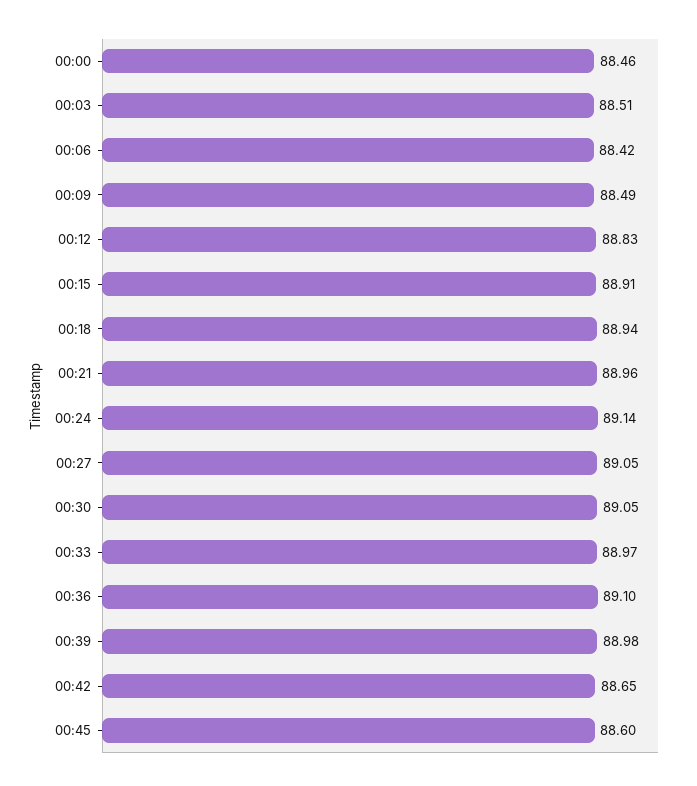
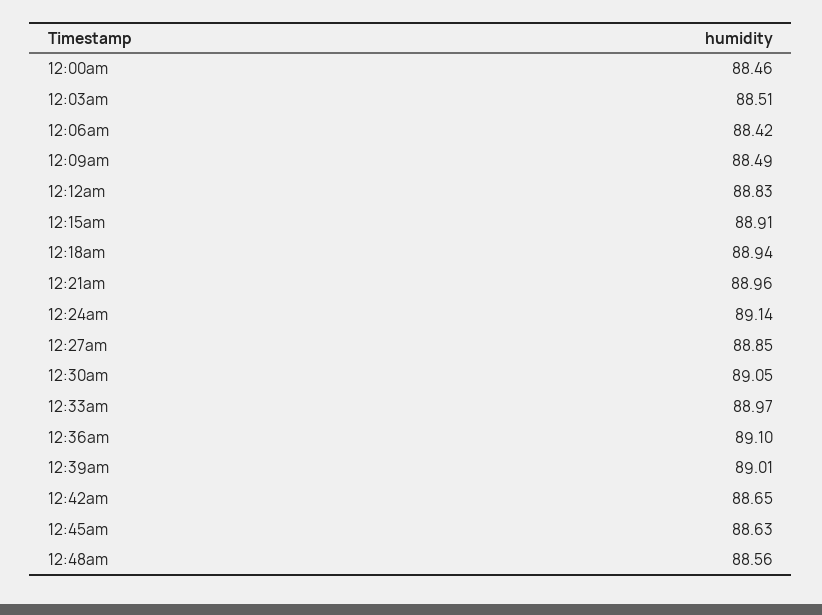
00:27: 89.05 -> 88.85
00:39: 88.98 -> 89.01
00:45: 88.6 -> 88.63
12:48am: none -> 88.56

